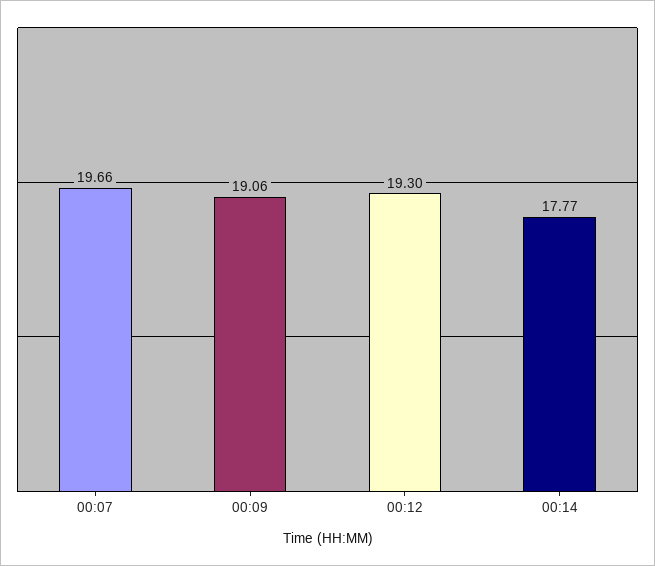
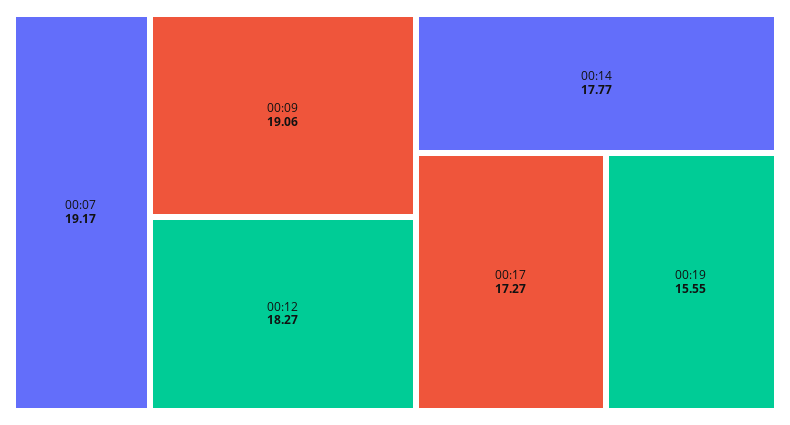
00:07: 19.66 -> 19.17
00:12: 19.3 -> 18.27
00:17: none -> 17.27
00:19: none -> 15.55

